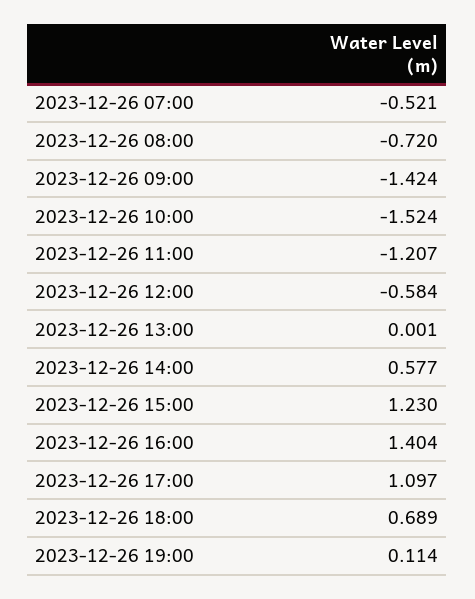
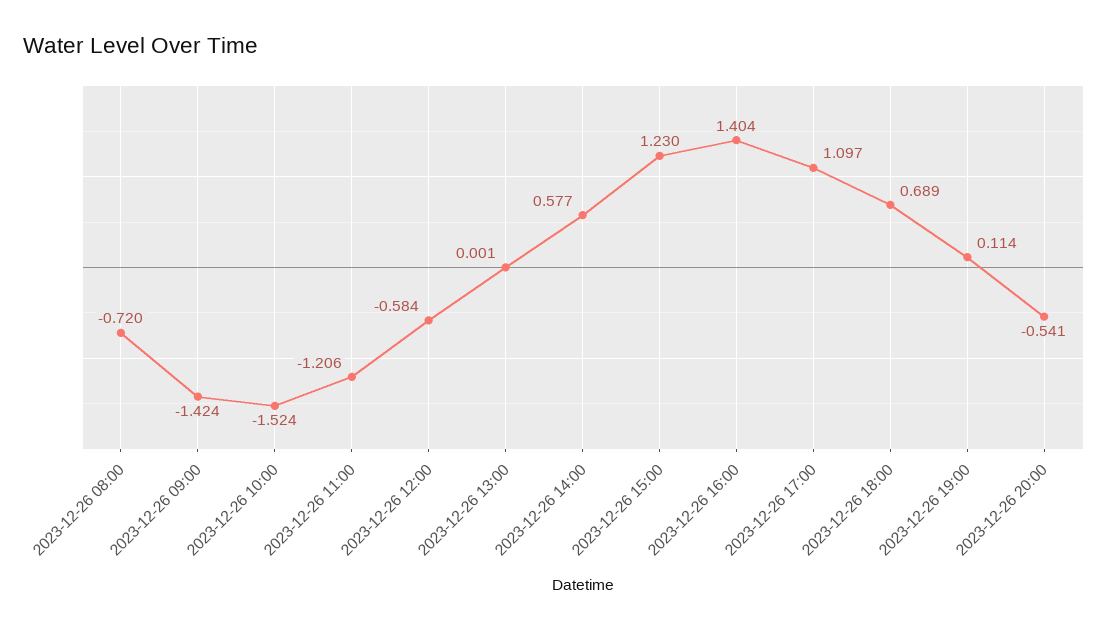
2023-12-26 07:00: -0.521 -> none
2023-12-26 11:00: -1.207 -> -1.206
2023-12-26 20:00: none -> -0.541

